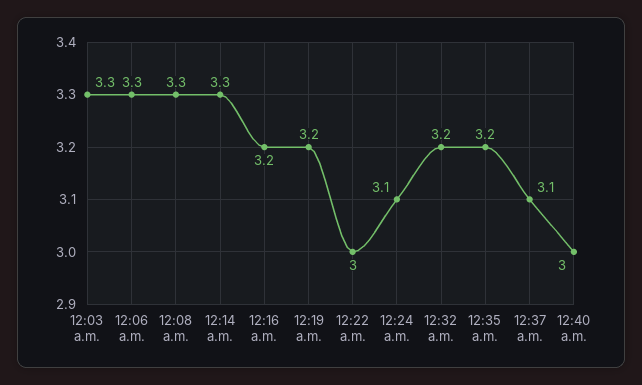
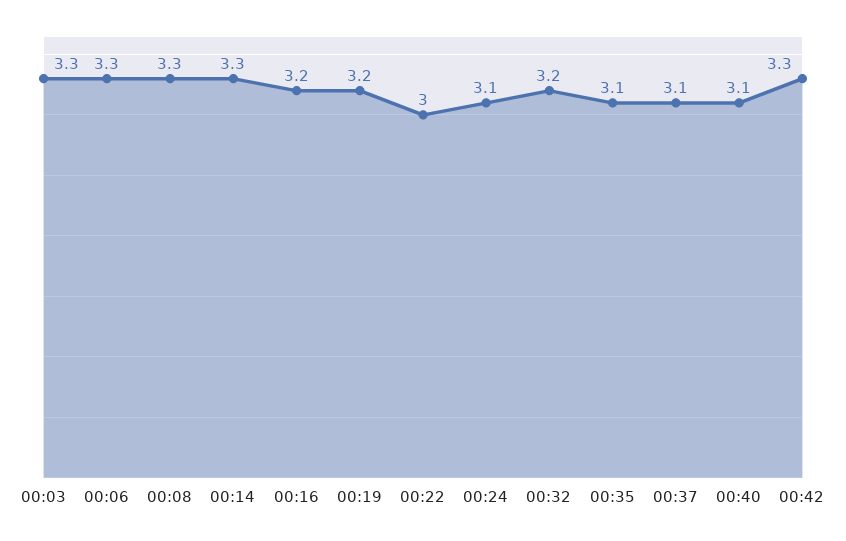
12:35 a.m.: 3.2 -> 3.1
12:40 a.m.: 3 -> 3.1
00:42: none -> 3.3

